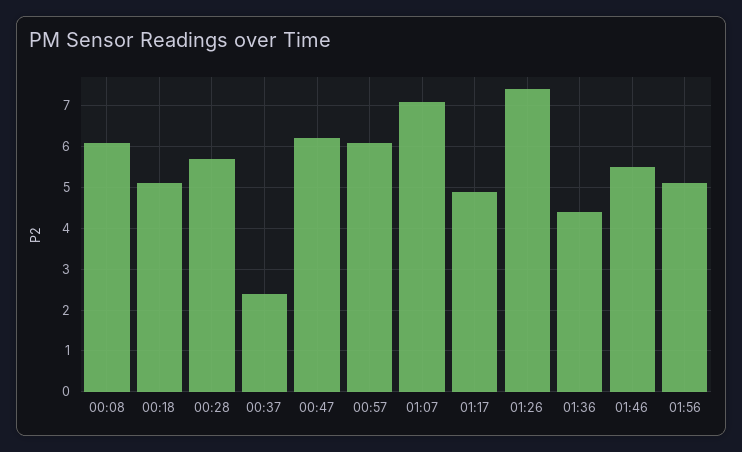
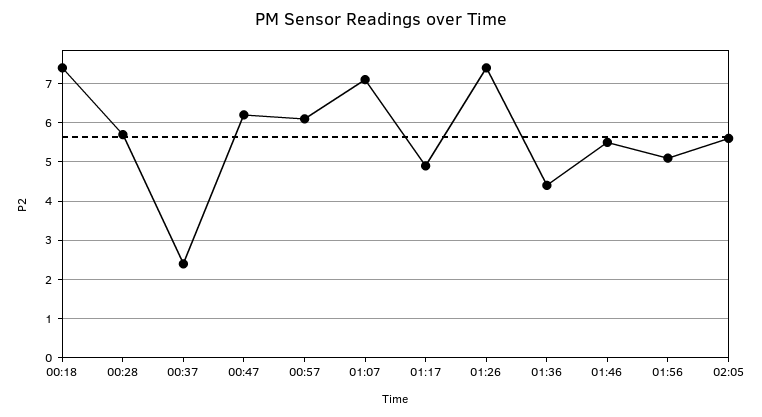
00:08: 6 -> none
00:18: 5 -> 7.5
02:05: none -> 5.5

